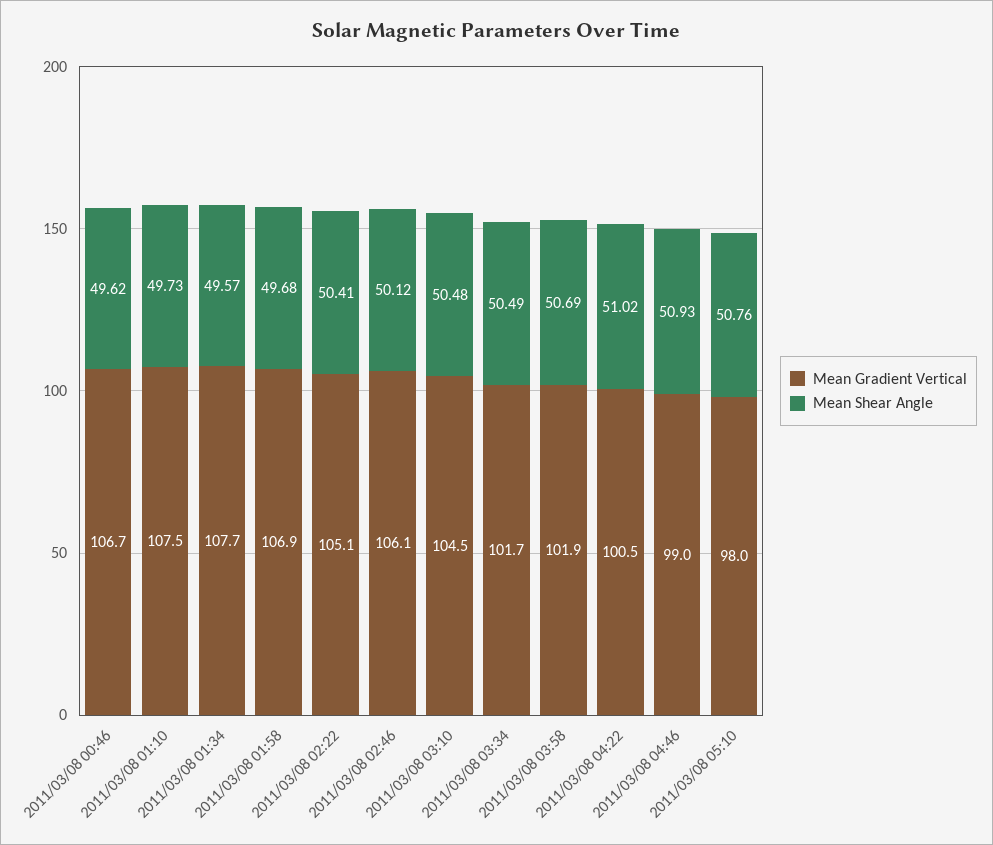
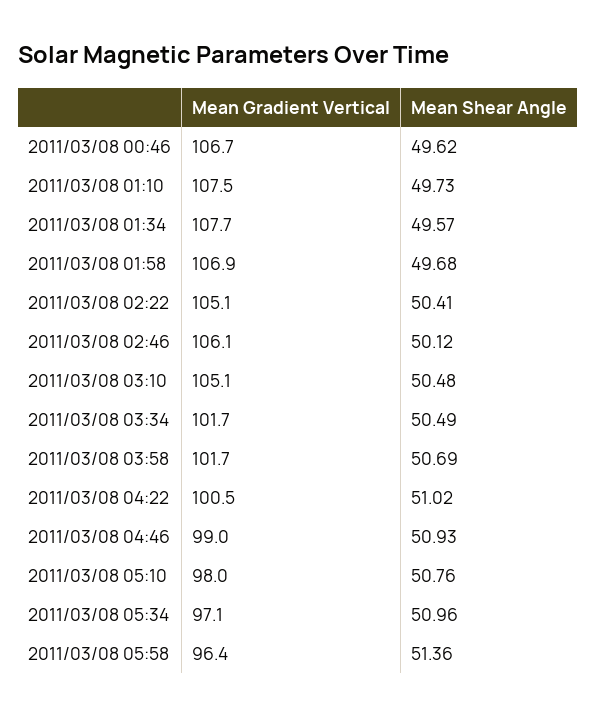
Mean Gradient Vertical, 2011/03/08 03:10: 104.5 -> 105.1
Mean Gradient Vertical, 2011/03/08 03:58: 101.9 -> 101.7
Mean Gradient Vertical, 2011/03/08 05:34: none -> 97.1
Mean Shear Angle, 2011/03/08 05:34: none -> 50.96
Mean Gradient Vertical, 2011/03/08 05:58: none -> 96.4
Mean Shear Angle, 2011/03/08 05:58: none -> 51.36

